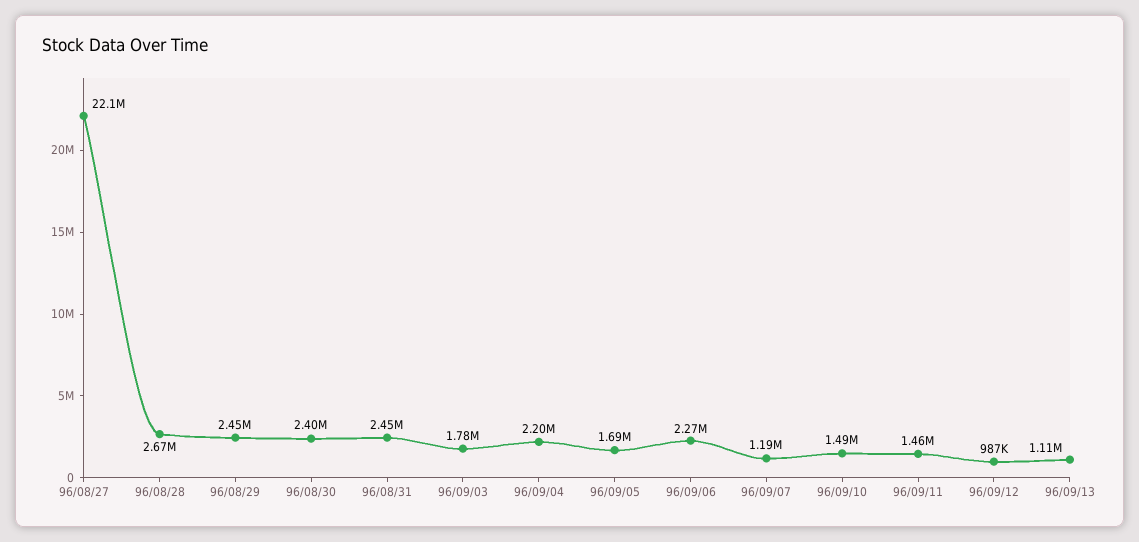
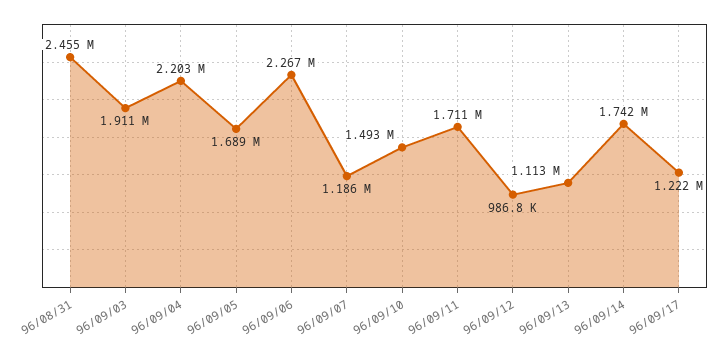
96/08/27: 22100000 -> none
96/08/28: 2670000 -> none
96/08/29: 2450000 -> none
96/08/30: 2400000 -> none
96/09/03: 1780000 -> 1911000
96/09/11: 1460000 -> 1711000
96/09/14: none -> 1742000
96/09/17: none -> 1222000

